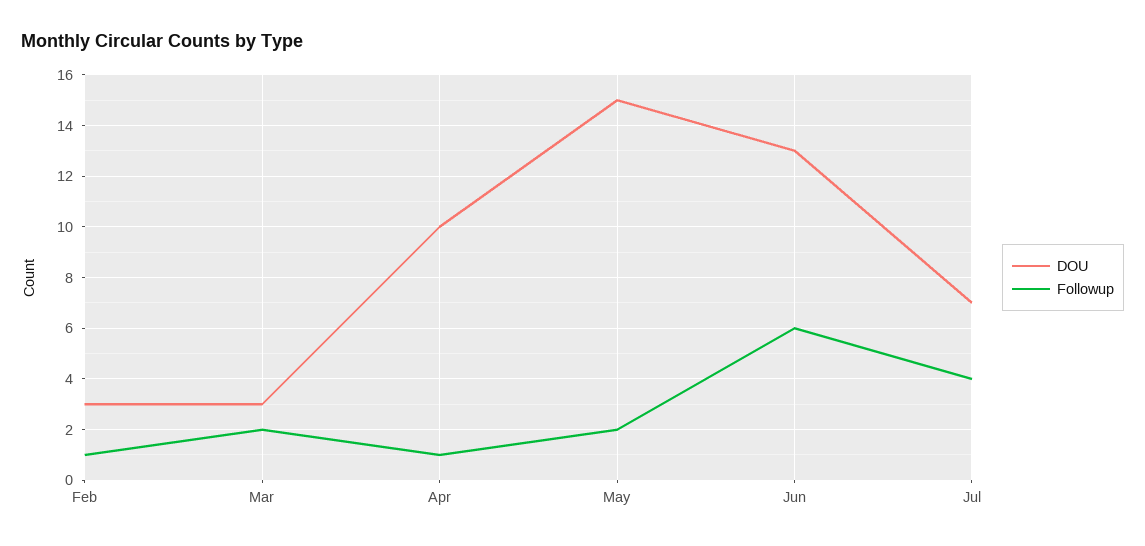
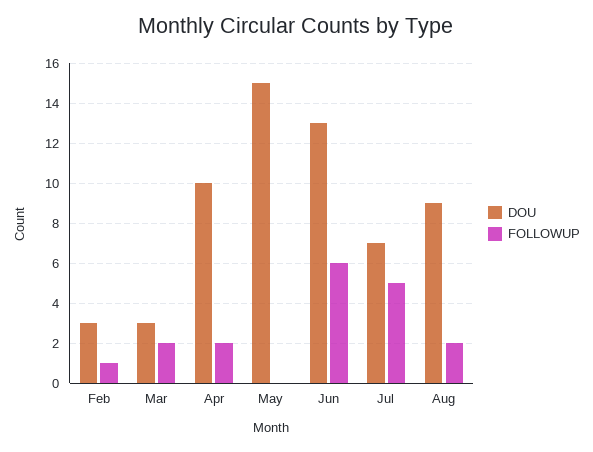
Followup, Apr: 1 -> 2
Followup, May: 2 -> 0
Followup, Jul: 4 -> 5
DOU, Aug: none -> 9
Followup, Aug: none -> 2

